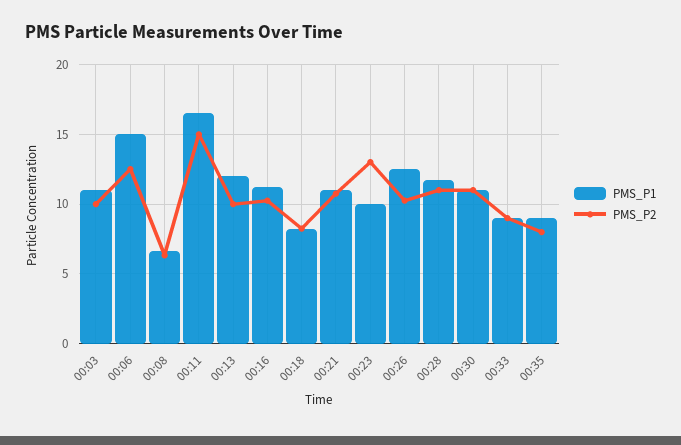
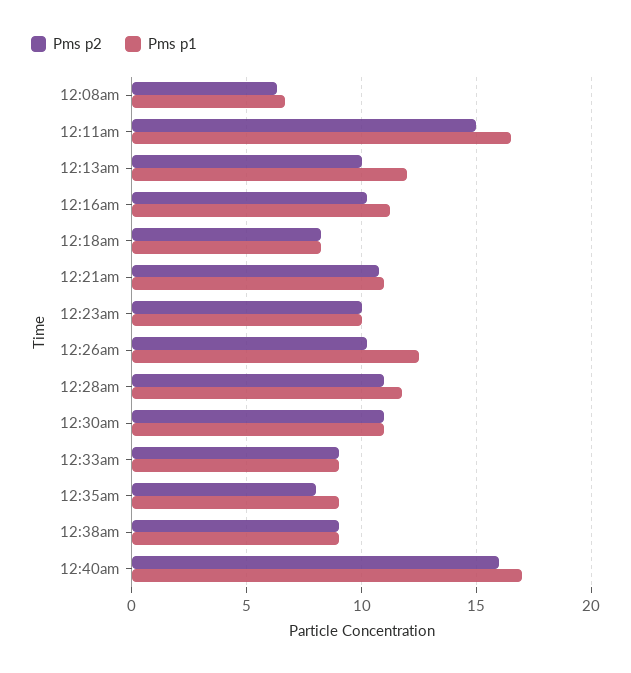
PMS_P1, 00:03: 11 -> none
PMS_P2, 00:03: 10 -> none
PMS_P1, 00:06: 15 -> none
PMS_P2, 00:06: 12.5 -> none
PMS_P2, 00:23: 13 -> 10
PMS_P2, 12:38am: none -> 9
PMS_P1, 12:38am: none -> 9
PMS_P2, 12:40am: none -> 16
PMS_P1, 12:40am: none -> 17

